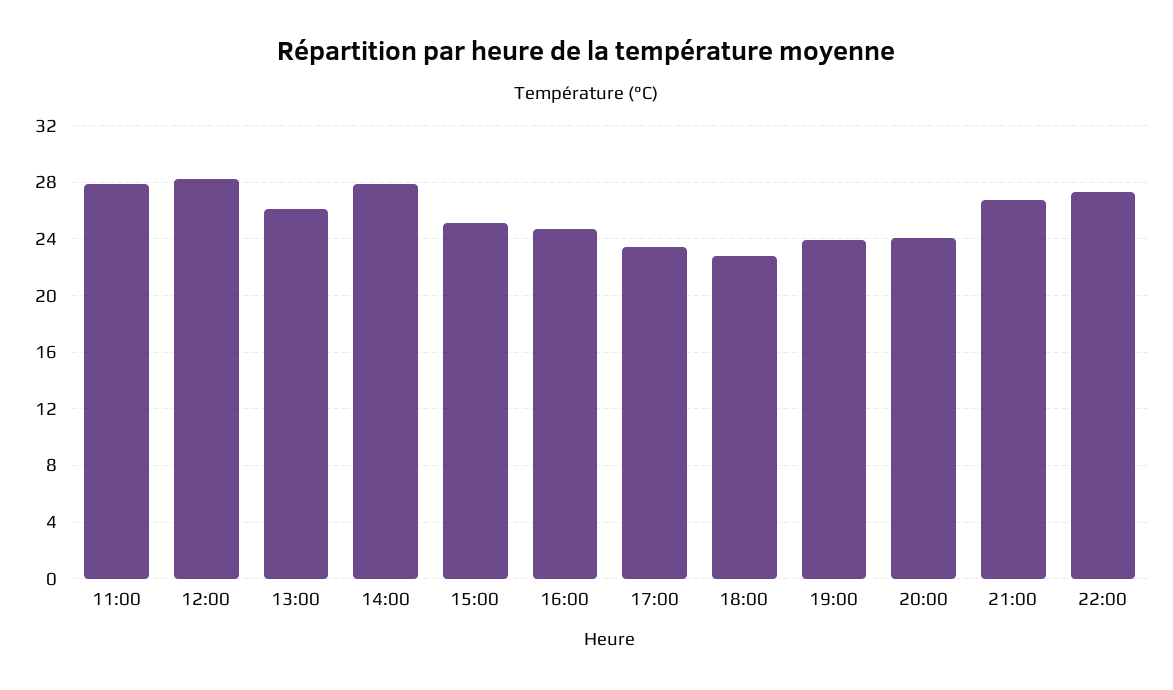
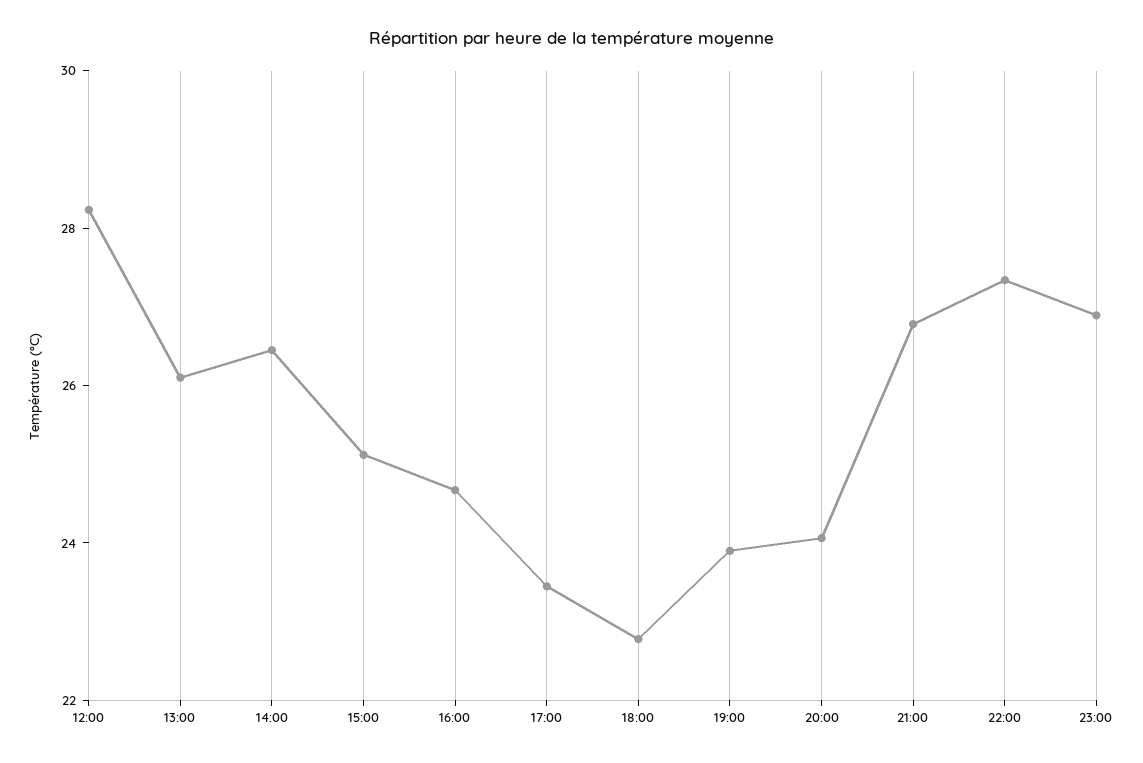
11:00: 28 -> none
14:00: 28 -> 26.5
23:00: none -> 27

